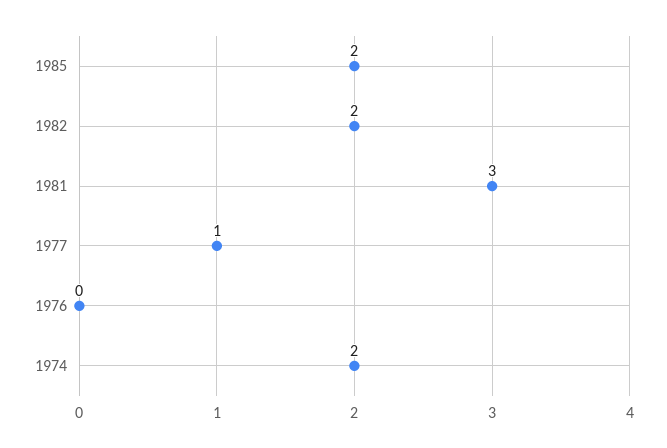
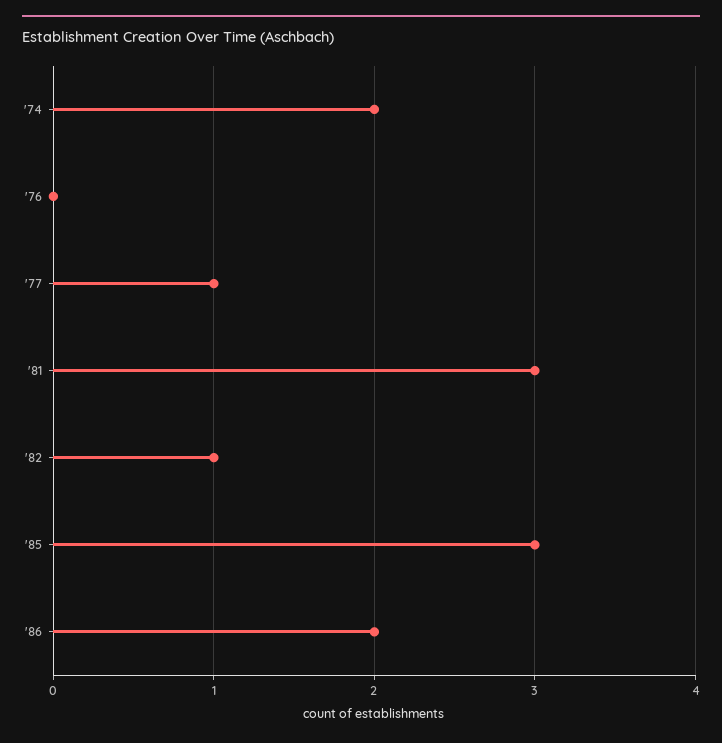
1985: 2 -> 3
1982: 2 -> 1
'86: none -> 2

